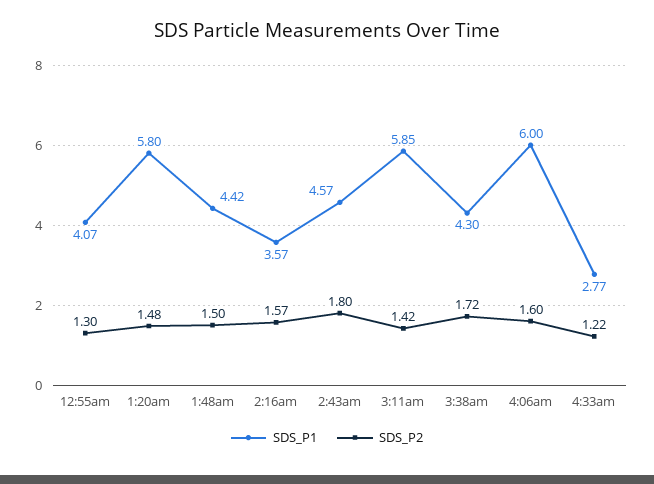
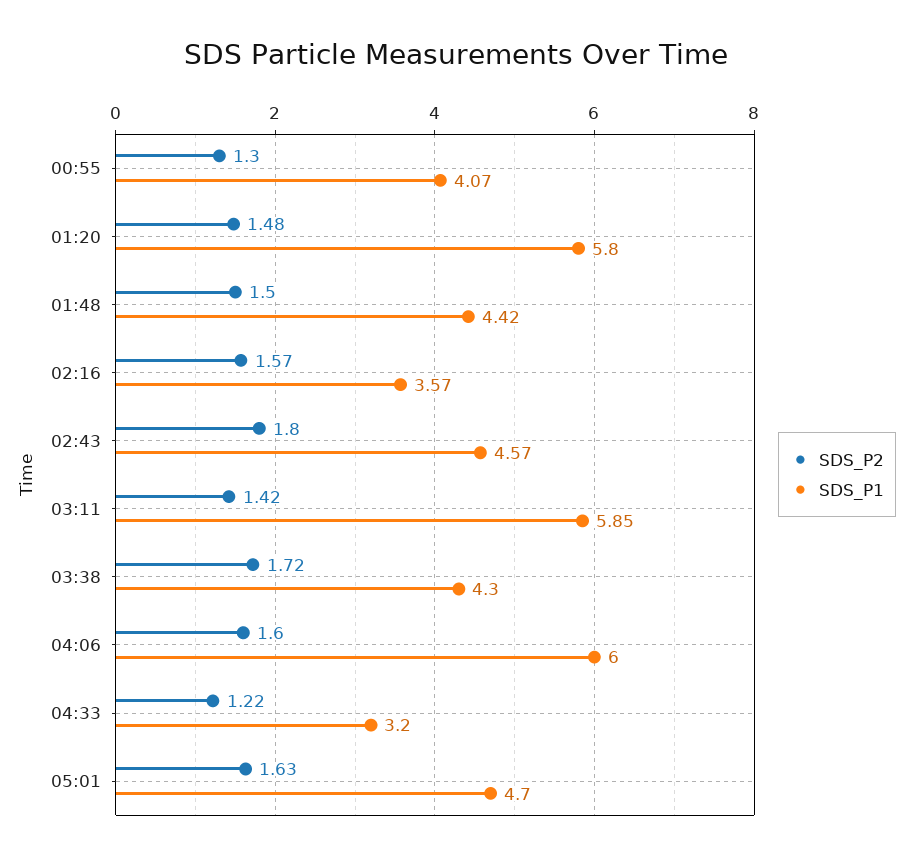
SDS_P1, 4:33am: 2.77 -> 3.2
SDS_P2, 05:01: none -> 1.63
SDS_P1, 05:01: none -> 4.7

